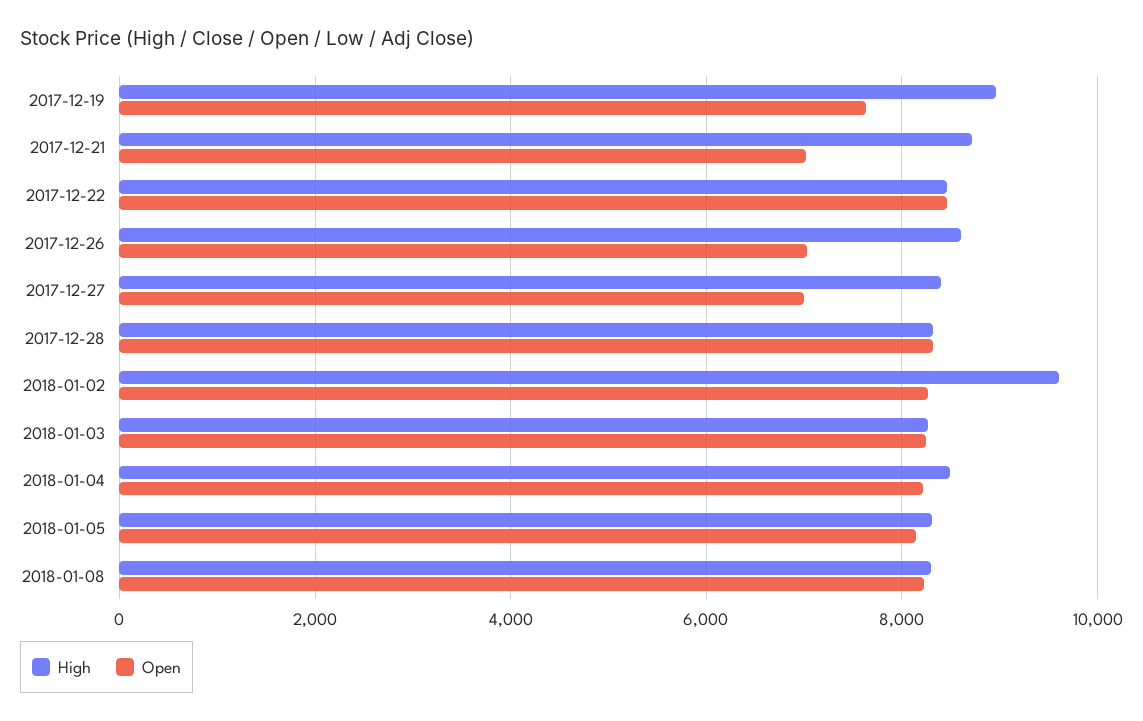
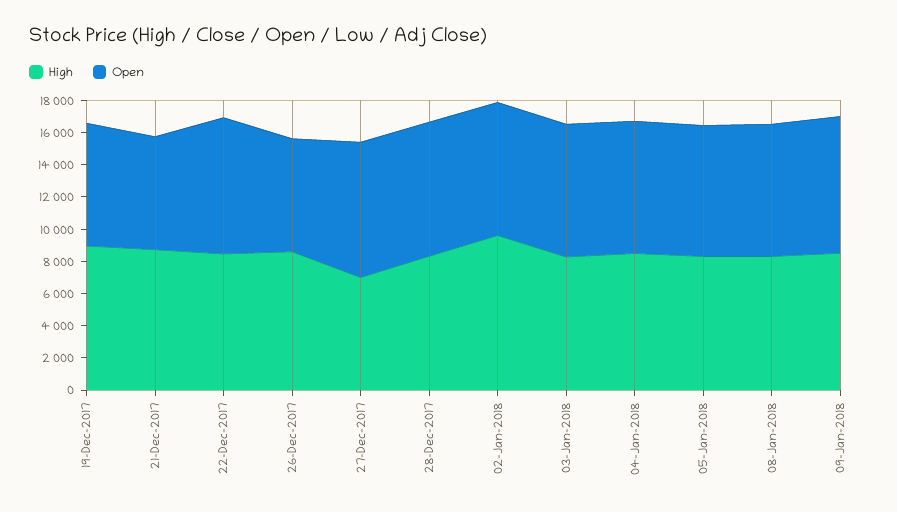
High, 2017-12-27: 8400 -> 7000
Open, 2017-12-27: 7000 -> 8500
High, 09-Jan-2018: none -> 8500
Open, 09-Jan-2018: none -> 8500

